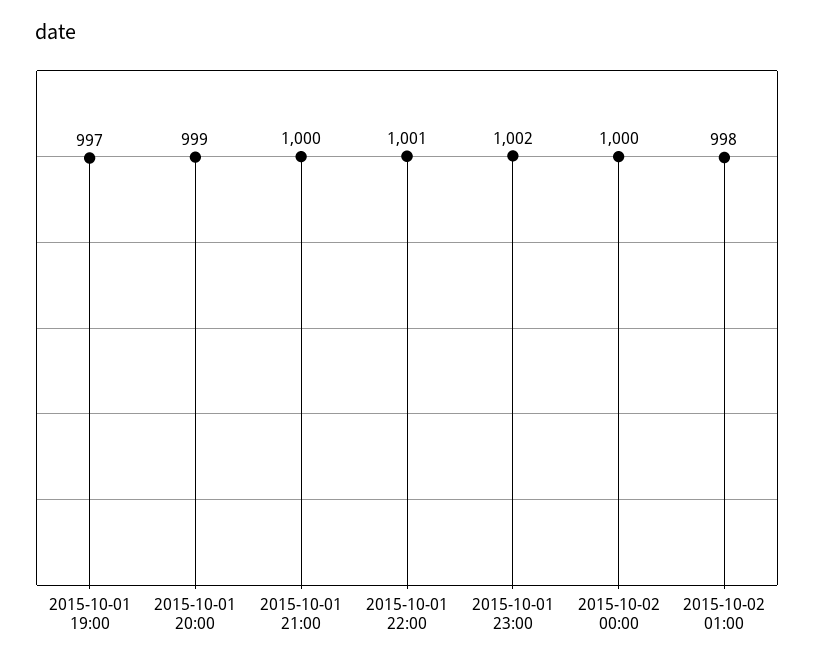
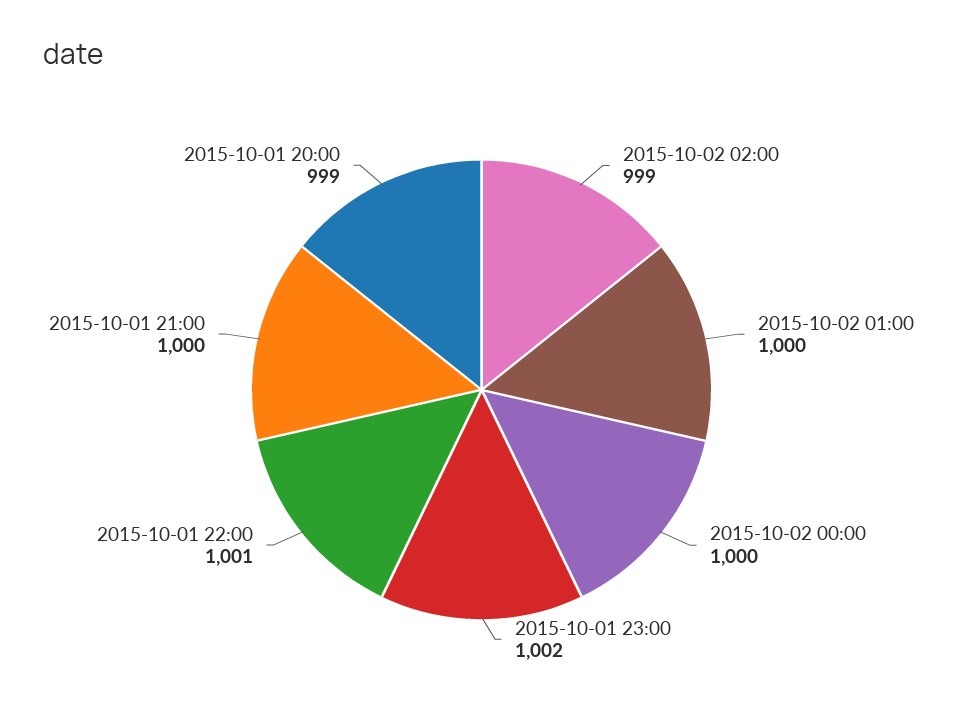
2015-10-01 19:00: 997 -> none
2015-10-02 01:00: 998 -> 1000
2015-10-02 02:00: none -> 999

